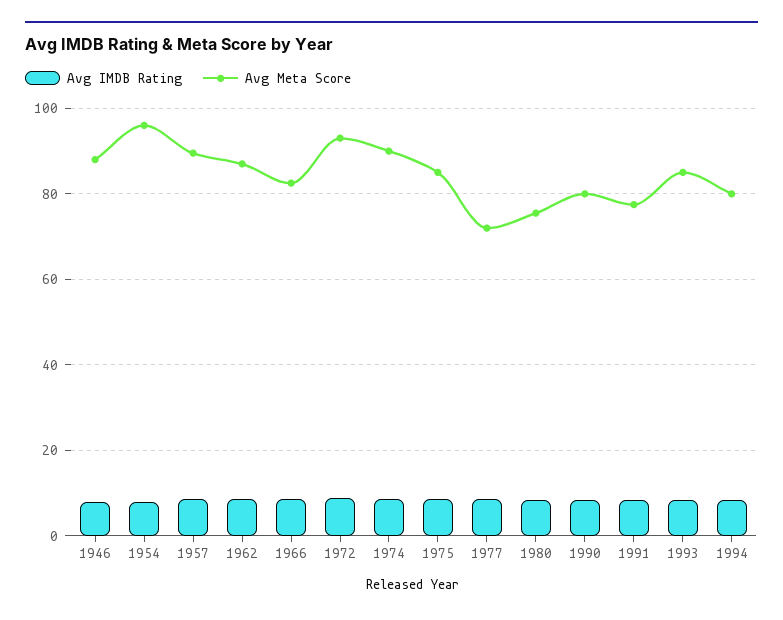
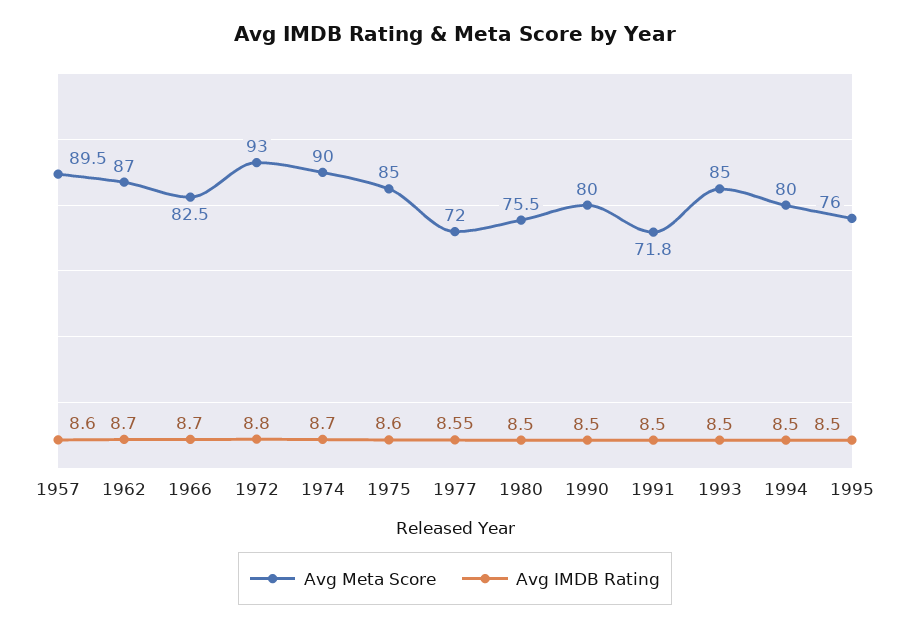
Avg IMDB Rating, 1946: 8 -> none
Avg Meta Score, 1946: 88 -> none
Avg IMDB Rating, 1954: 8 -> none
Avg Meta Score, 1954: 96 -> none
Avg Meta Score, 1991: 78 -> 71.8
Avg Meta Score, 1995: none -> 76
Avg IMDB Rating, 1995: none -> 8.5

